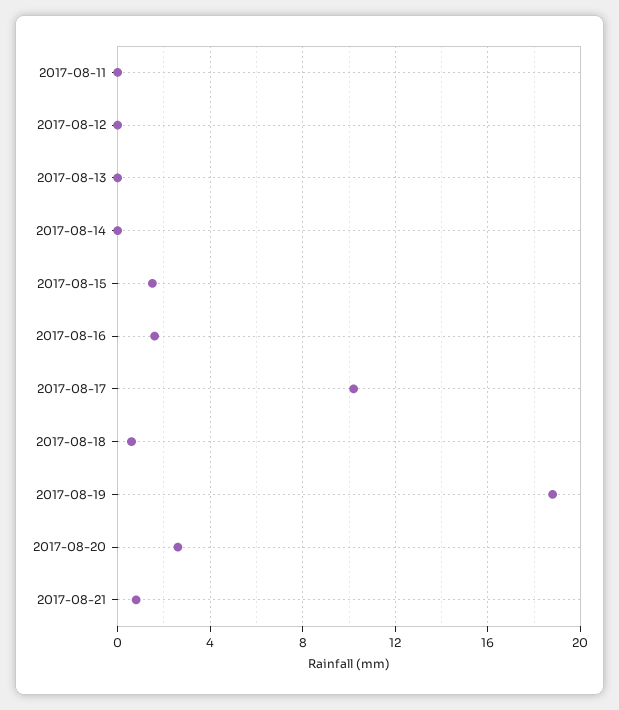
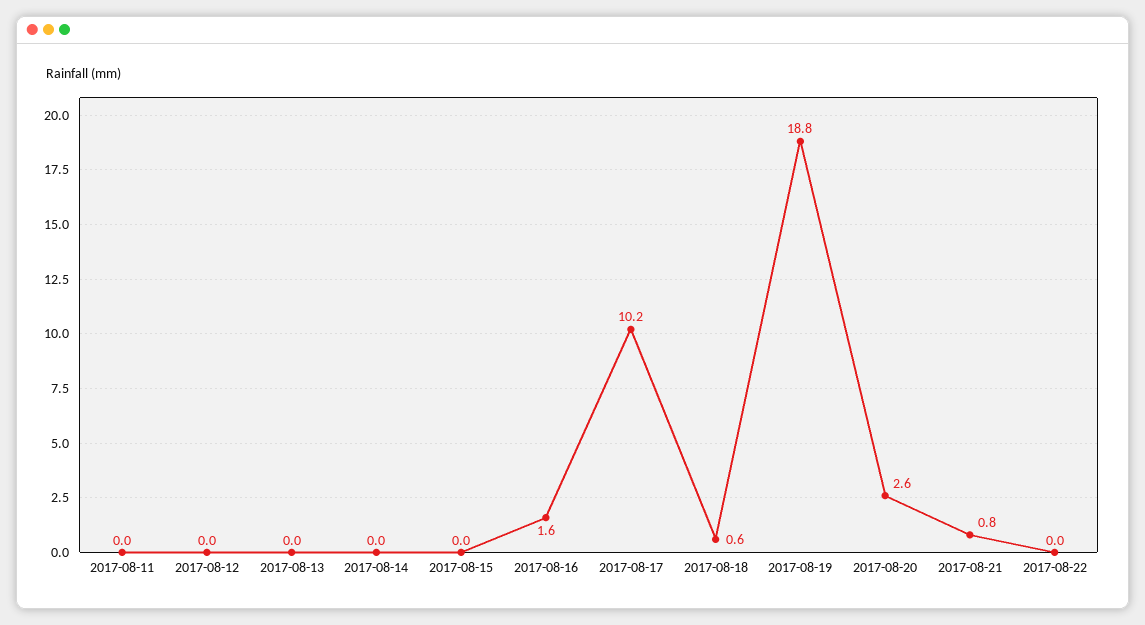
2017-08-15: 1.5 -> 0
2017-08-22: none -> 0

